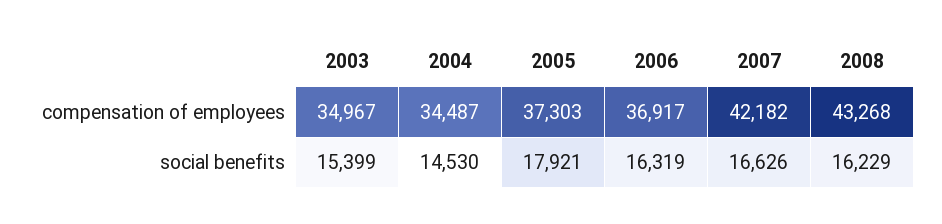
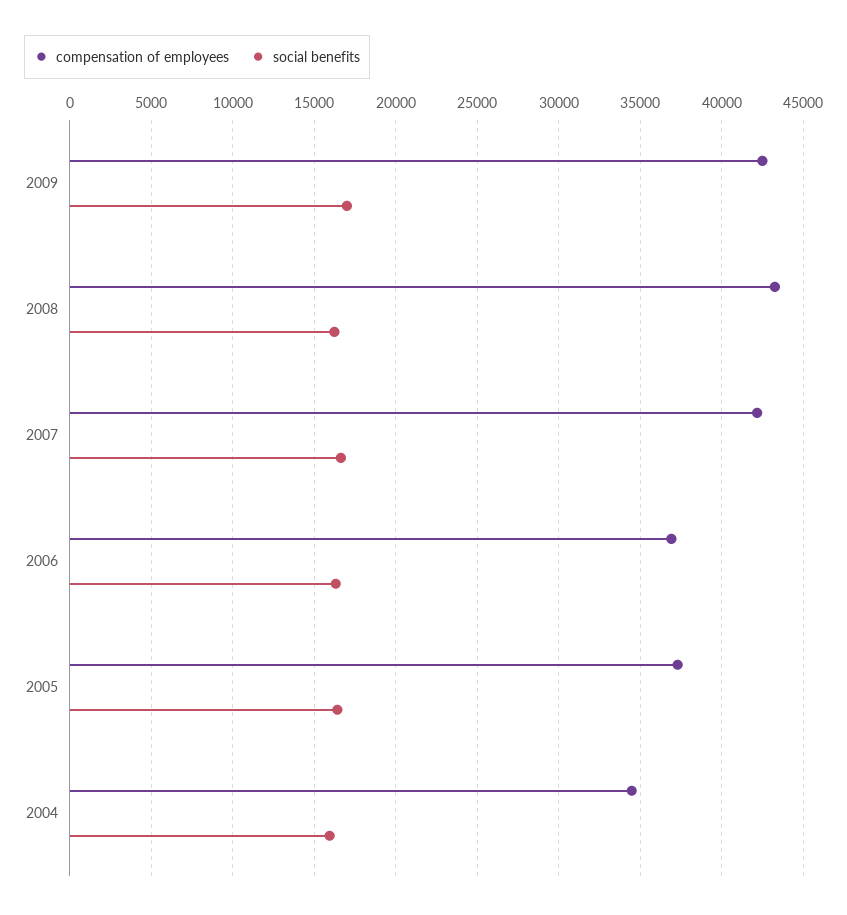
compensation of employees, 2003: 34967 -> none
social benefits, 2003: 15399 -> none
social benefits, 2004: 14530 -> 16000
social benefits, 2005: 17921 -> 16500
compensation of employees, 2009: none -> 42500
social benefits, 2009: none -> 17000

